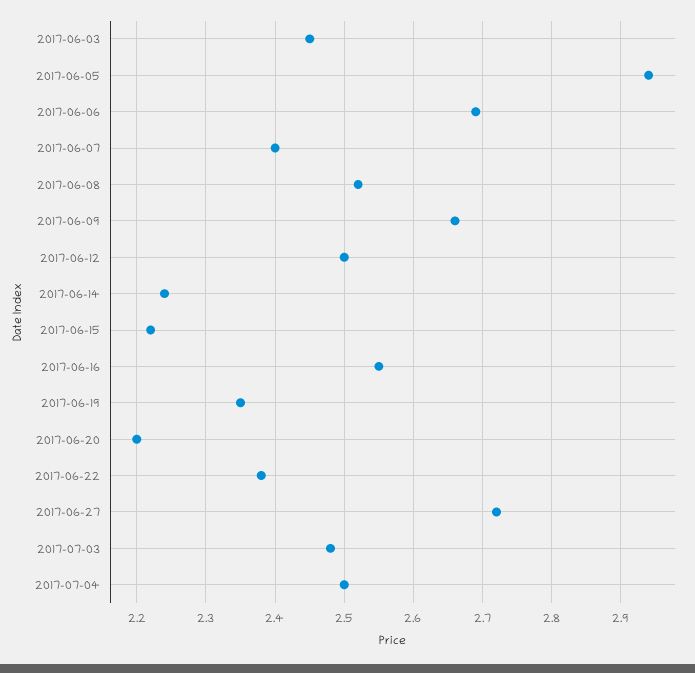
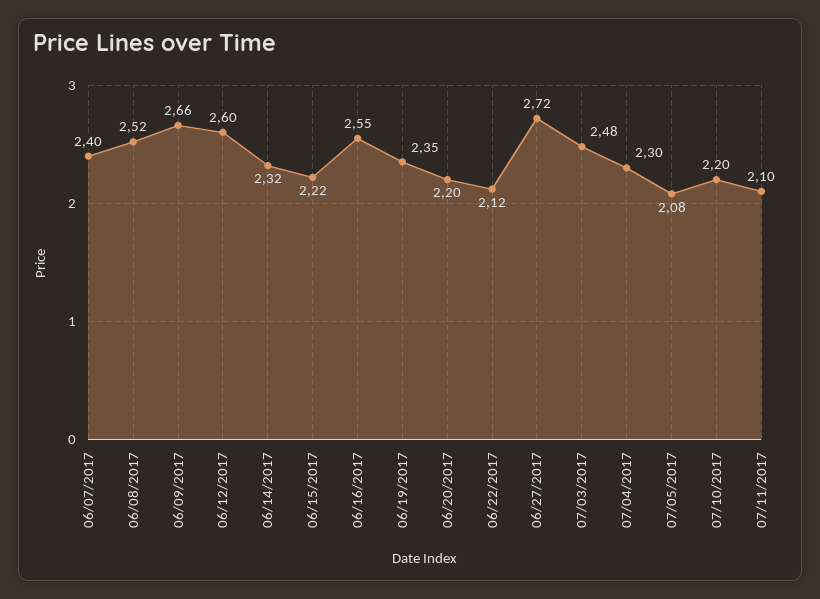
2017-06-03: 2.45 -> none
2017-06-05: 2.94 -> none
2017-06-06: 2.69 -> none
2017-06-12: 2.5 -> 2.6
2017-06-14: 2.24 -> 2.32
2017-06-22: 2.38 -> 2.12
2017-07-04: 2.5 -> 2.3
07/05/2017: none -> 2.08
07/10/2017: none -> 2.2
07/11/2017: none -> 2.1

